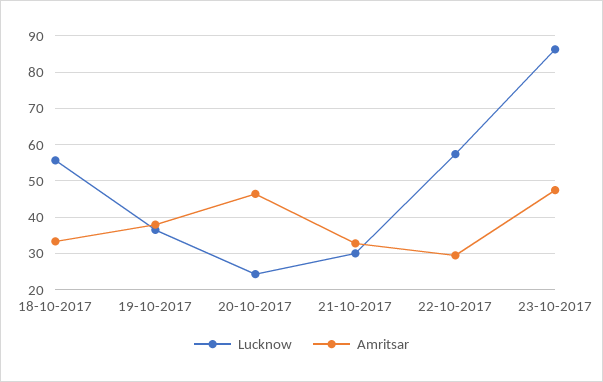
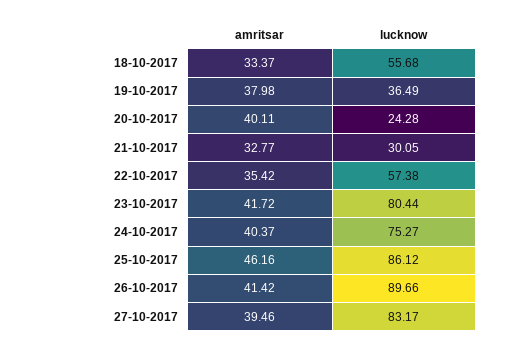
Amritsar, 20-10-2017: 46 -> 40.11
Amritsar, 22-10-2017: 30 -> 35.42
Lucknow, 23-10-2017: 86 -> 80.44
Amritsar, 23-10-2017: 48 -> 41.72
Amritsar, 24-10-2017: none -> 40.37
Lucknow, 24-10-2017: none -> 75.27
Amritsar, 25-10-2017: none -> 46.16
Lucknow, 25-10-2017: none -> 86.12
Amritsar, 26-10-2017: none -> 41.42
Lucknow, 26-10-2017: none -> 89.66
Amritsar, 27-10-2017: none -> 39.46
Lucknow, 27-10-2017: none -> 83.17

